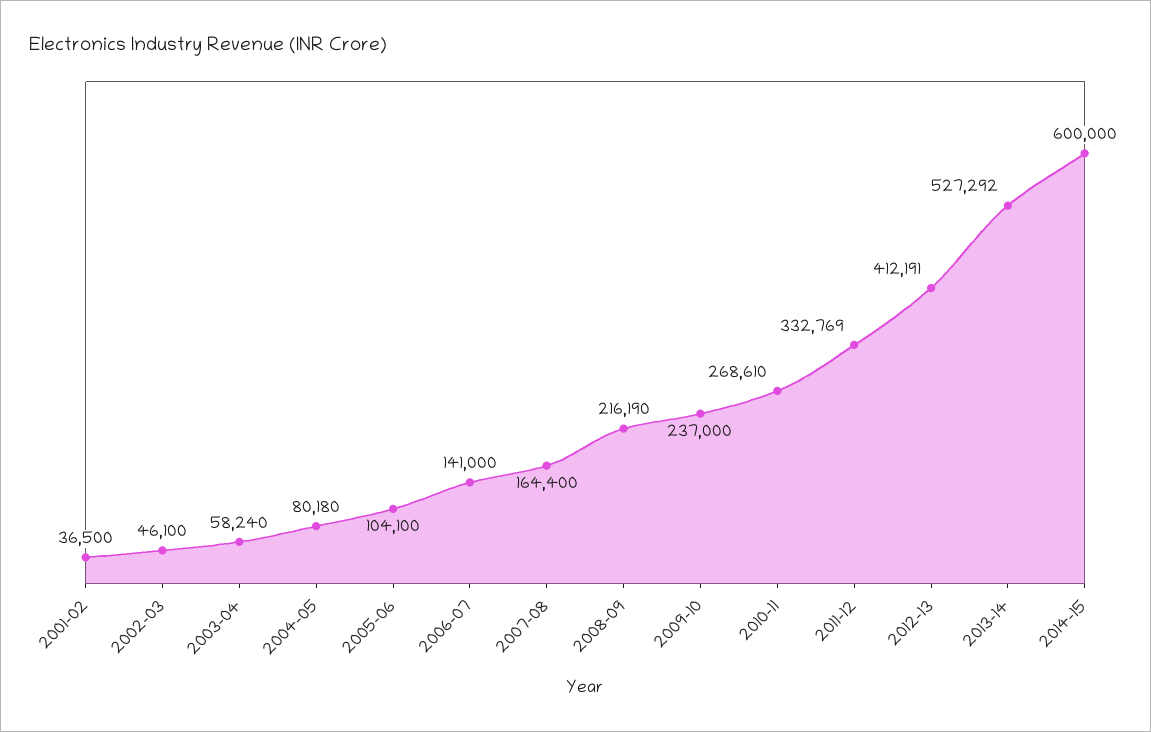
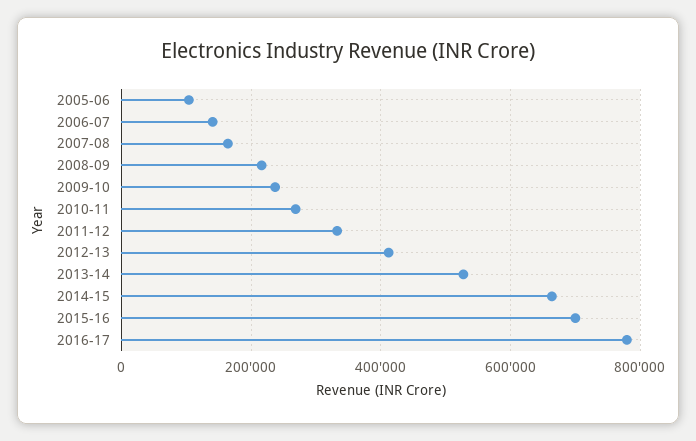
2001-02: 36500 -> none
2002-03: 46100 -> none
2003-04: 58240 -> none
2004-05: 80180 -> none
2014-15: 600000 -> 660000
2015-16: none -> 700000
2016-17: none -> 780000

